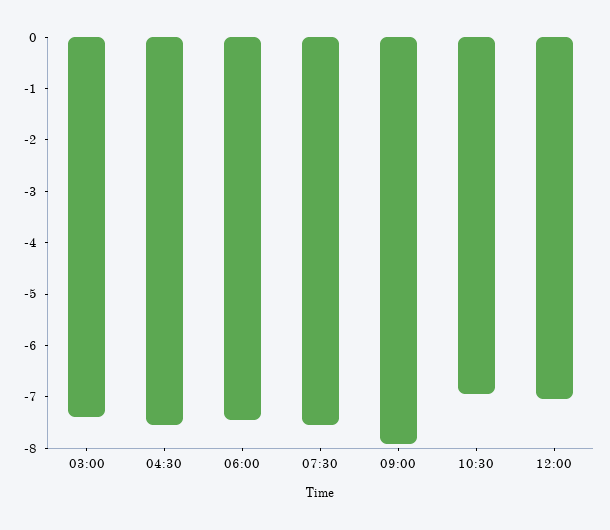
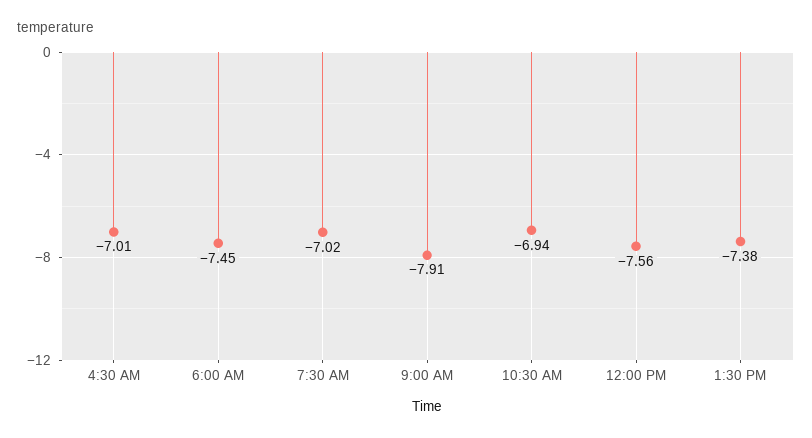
03:00: -7.4 -> none
04:30: -7.6 -> -7.01
07:30: -7.6 -> -7.02
12:00: -7 -> -7.56
1:30 PM: none -> -7.38

